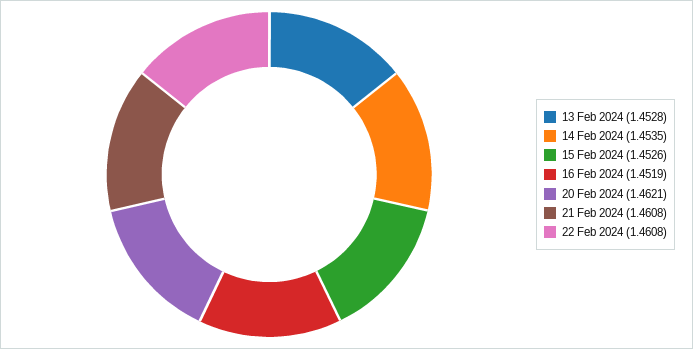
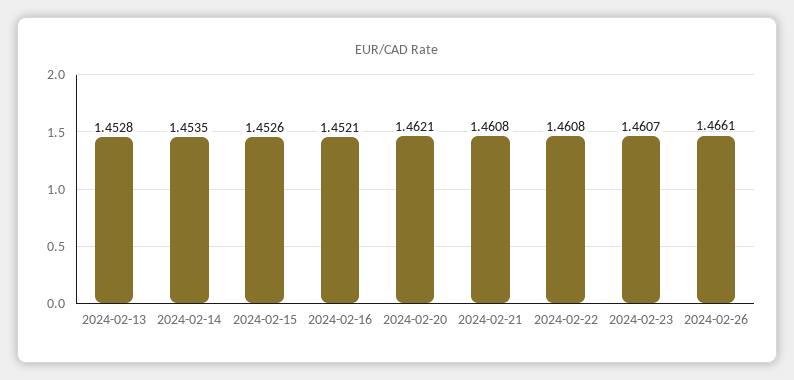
16 Feb 2024: 1.4519 -> 1.4521
2024-02-23: none -> 1.4607
2024-02-26: none -> 1.4661

